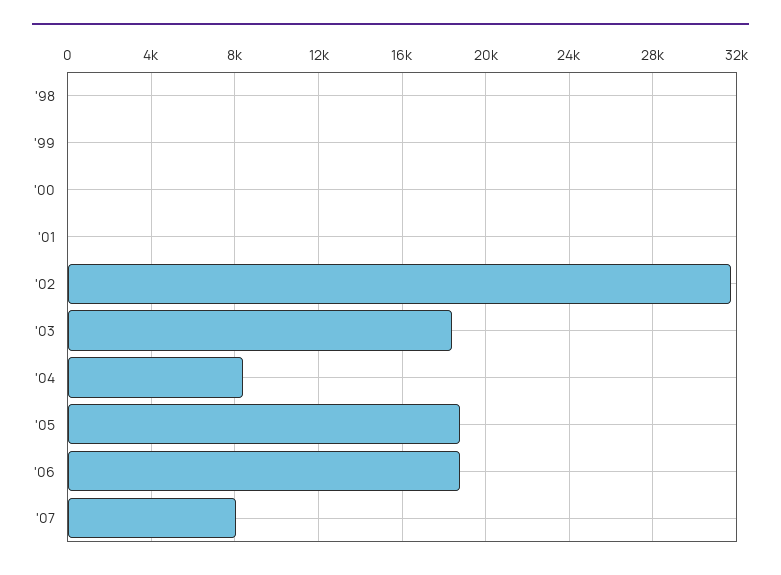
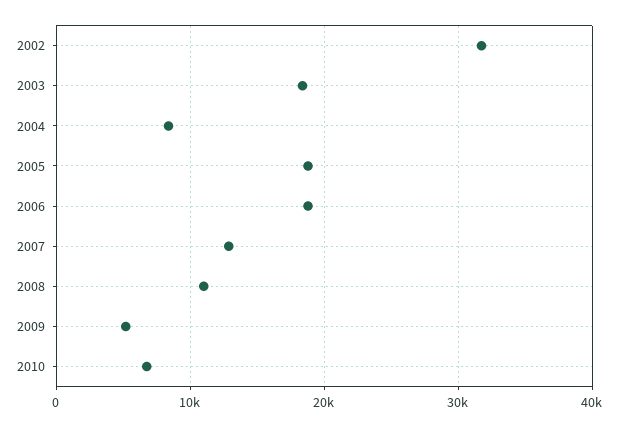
'98: 0 -> none
'99: 0 -> none
'00: 0 -> none
'01: 0 -> none
'07: 8000 -> 13000
2008: none -> 11000
2009: none -> 5000
2010: none -> 7000

